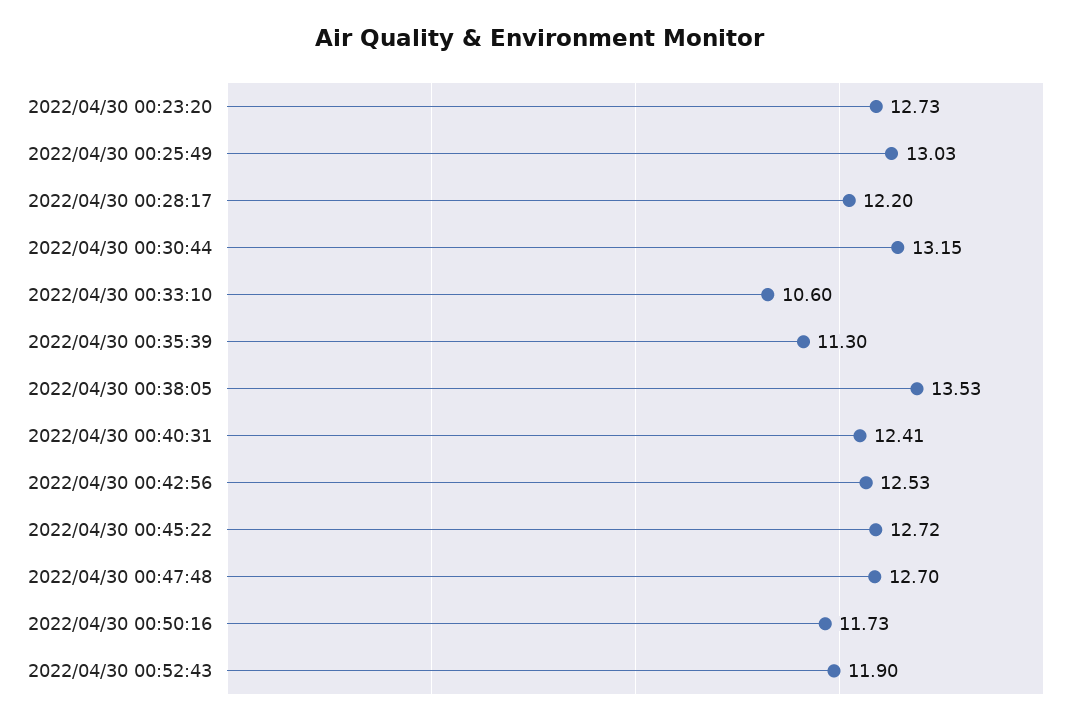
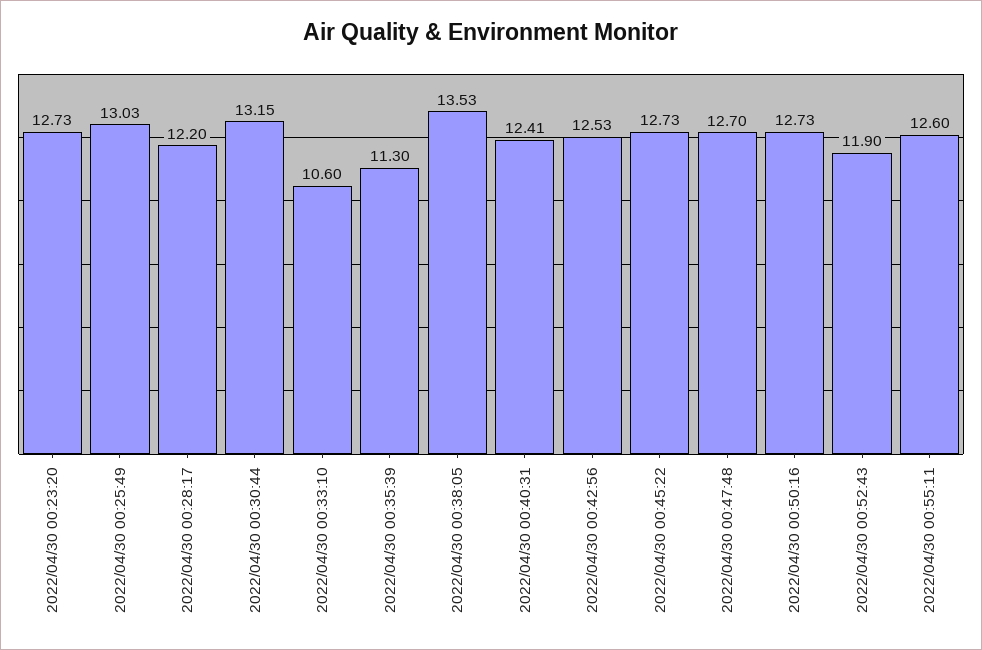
2022/04/30 00:45:22: 12.72 -> 12.73
2022/04/30 00:50:16: 11.73 -> 12.73
2022/04/30 00:55:11: none -> 12.6

